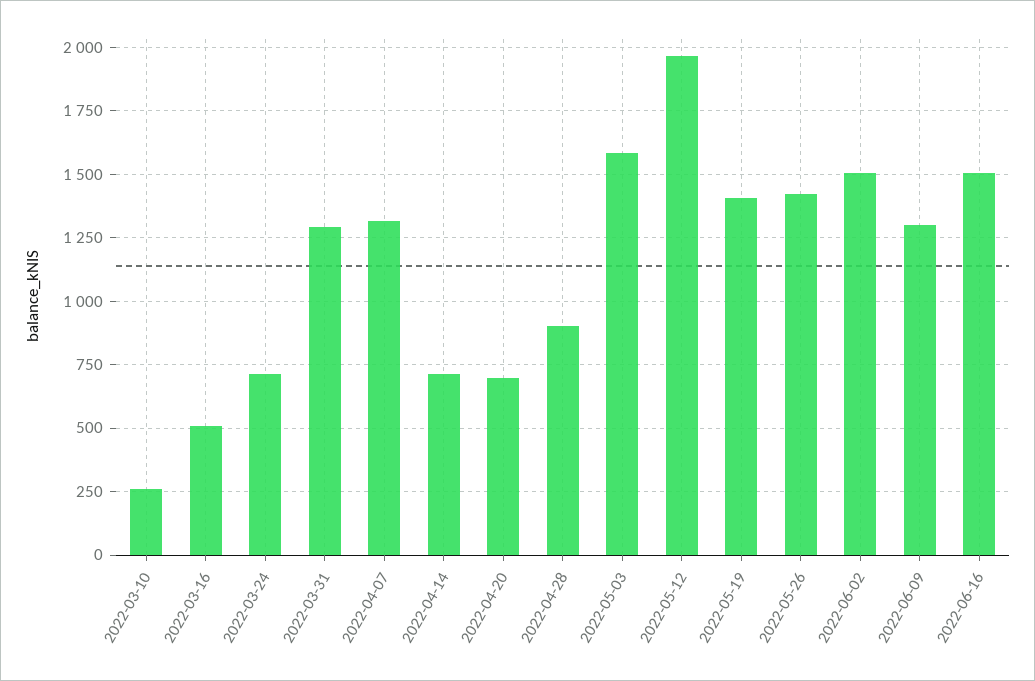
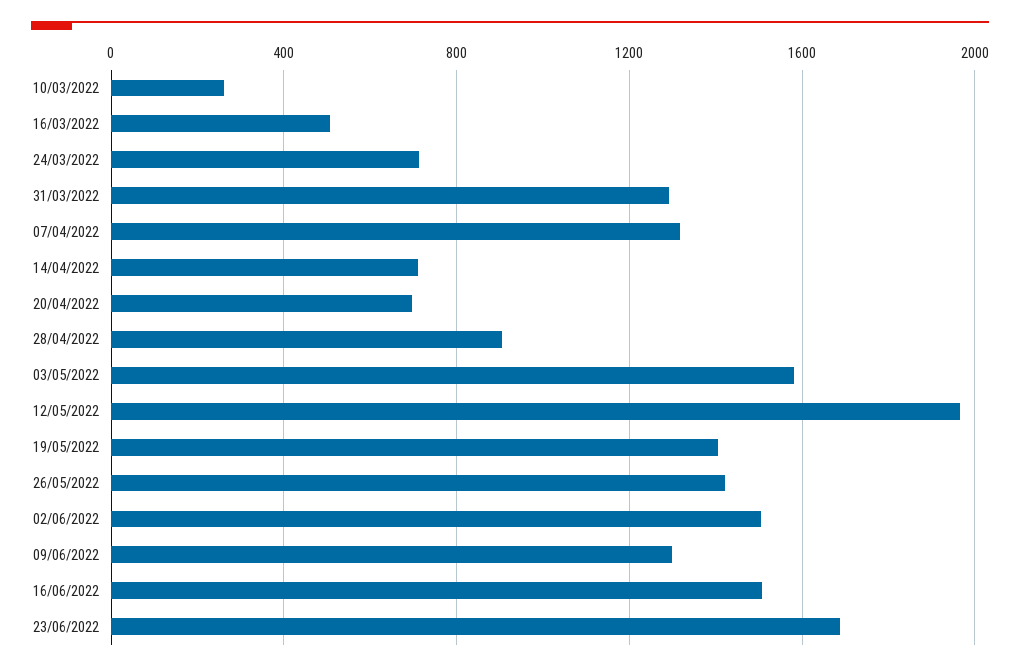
23/06/2022: none -> 1700

